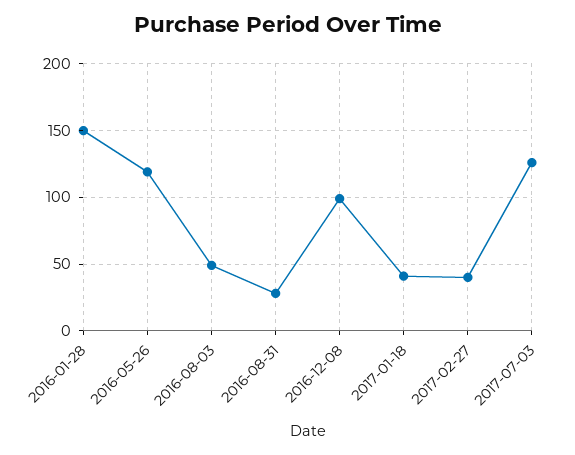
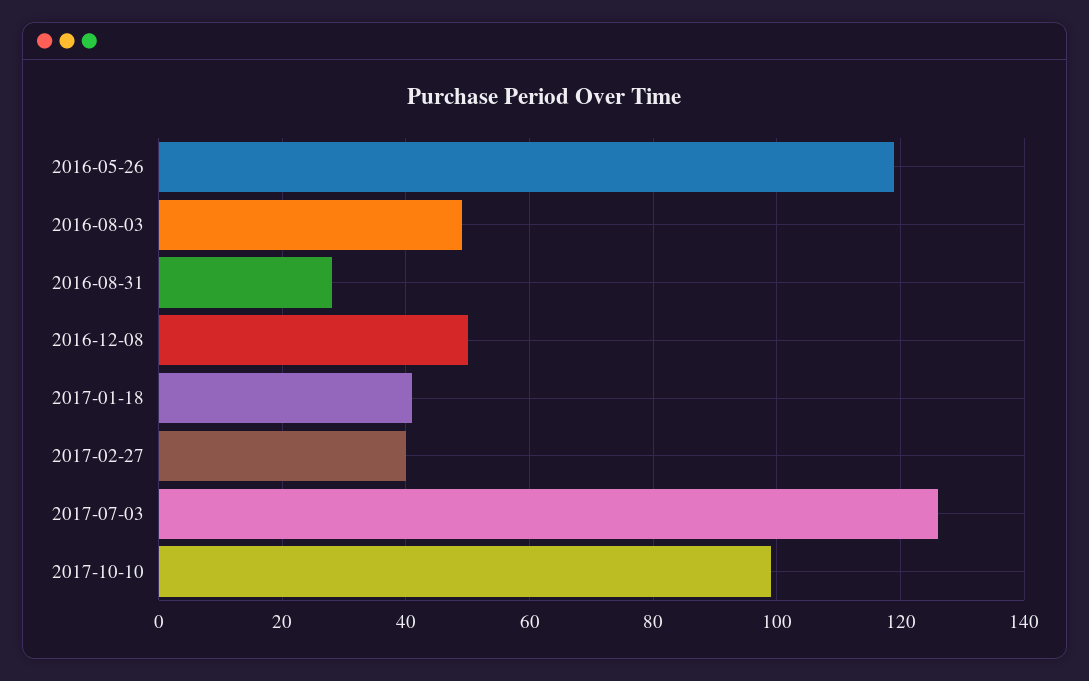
2016-01-28: 150 -> none
2016-12-08: 100 -> 50
2017-10-10: none -> 100

